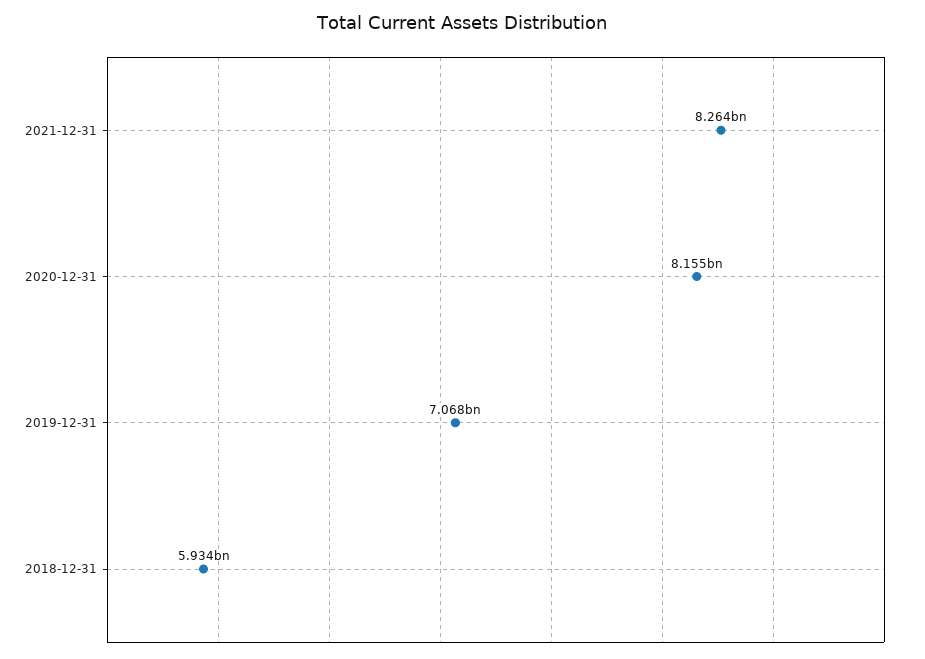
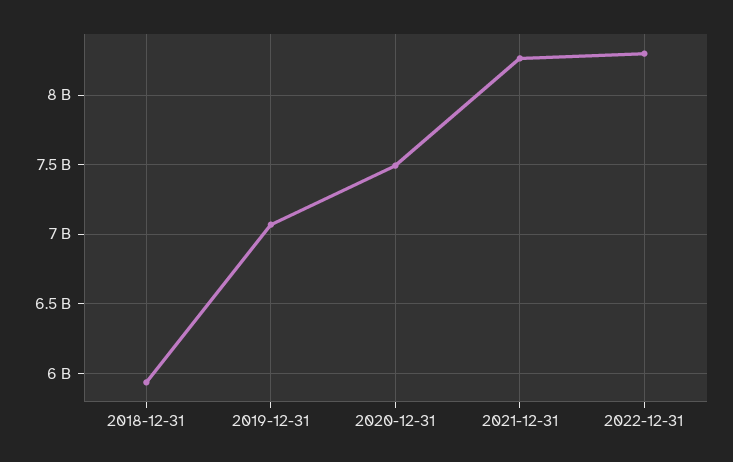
2020-12-31: 8155000000 -> 7500000000
2022-12-31: none -> 8300000000

